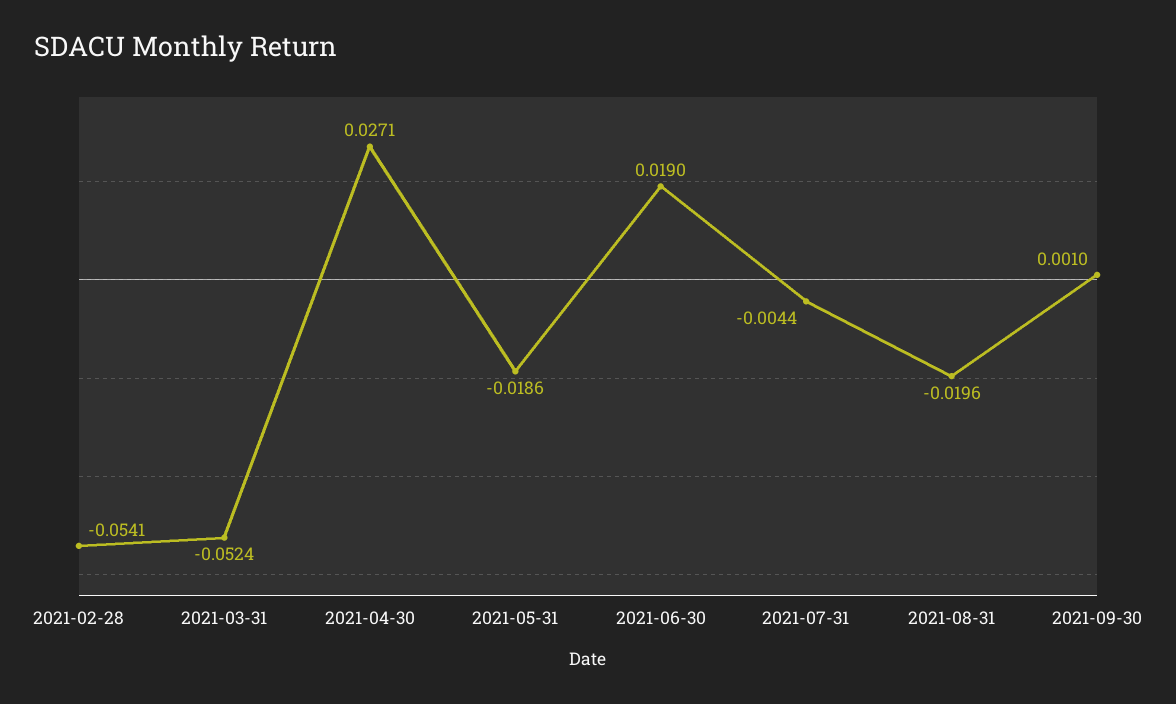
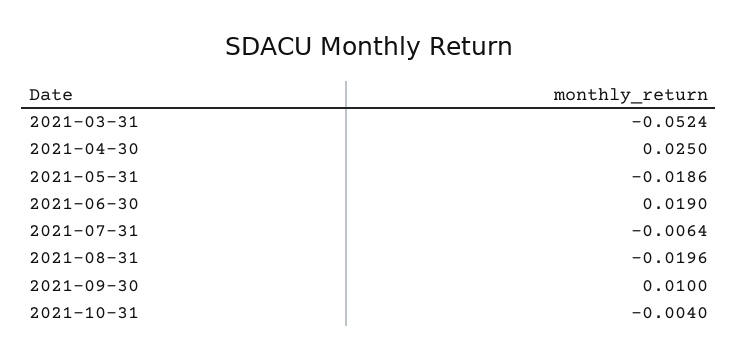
2021-02-28: -0.0541 -> none
2021-04-30: 0.0271 -> 0.025
2021-07-31: -0.0044 -> -0.0064
2021-09-30: 0.001 -> 0.01
2021-10-31: none -> -0.004

